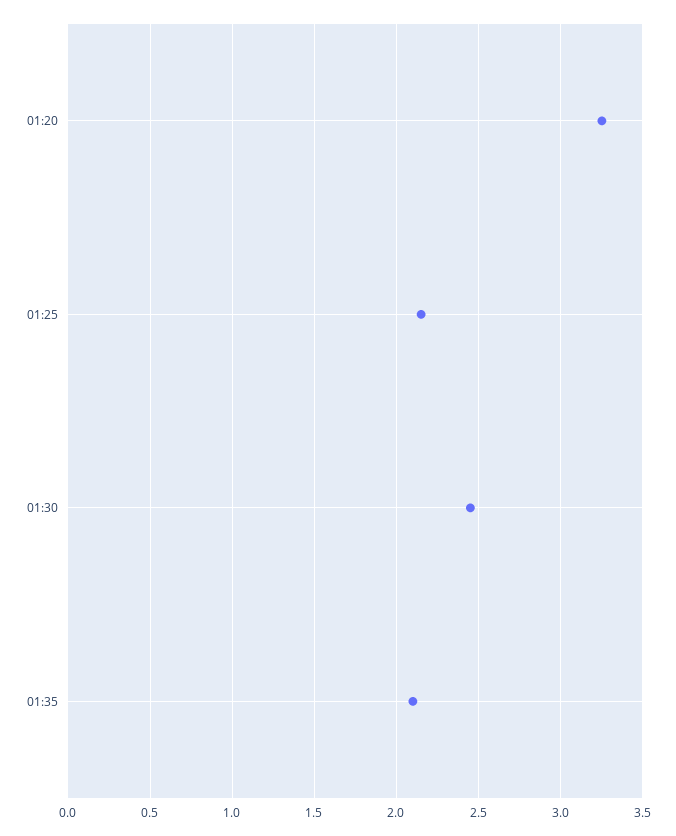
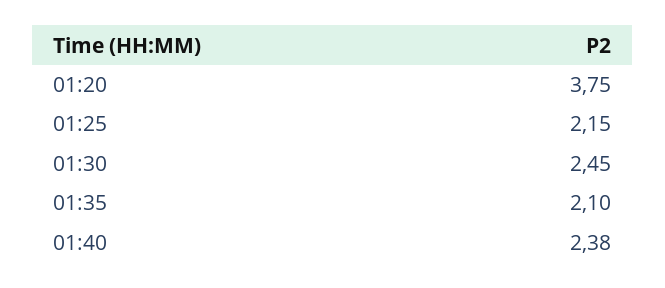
01:20: 3.25 -> 3.75
01:40: none -> 2.38

